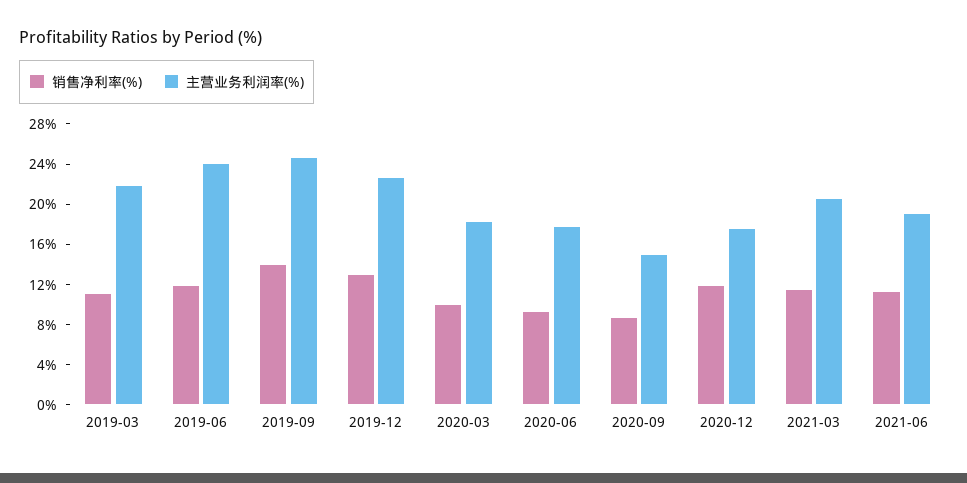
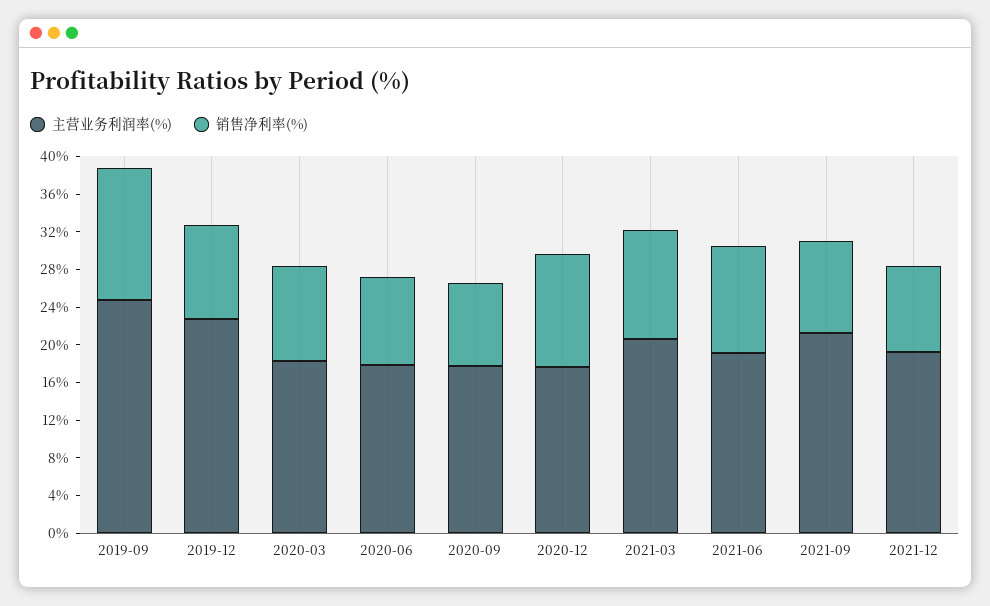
销售净利率(%), 2019-03: 11 -> none
主营业务利润率(%), 2019-03: 22 -> none
销售净利率(%), 2019-06: 12 -> none
主营业务利润率(%), 2019-06: 24 -> none
销售净利率(%), 2019-12: 13 -> 10
主营业务利润率(%), 2020-09: 15 -> 18
主营业务利润率(%), 2021-09: none -> 21
销售净利率(%), 2021-09: none -> 10
主营业务利润率(%), 2021-12: none -> 19
销售净利率(%), 2021-12: none -> 9

